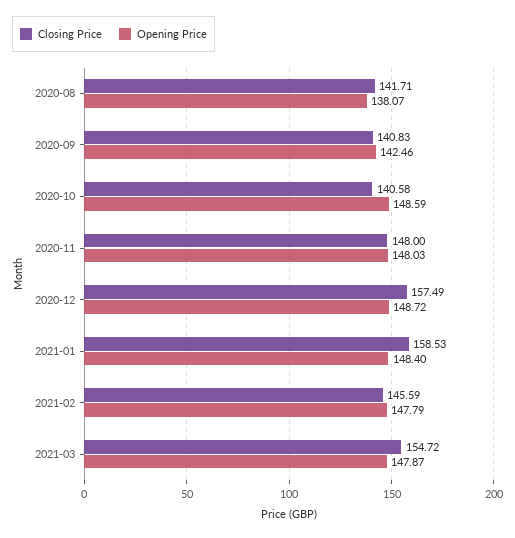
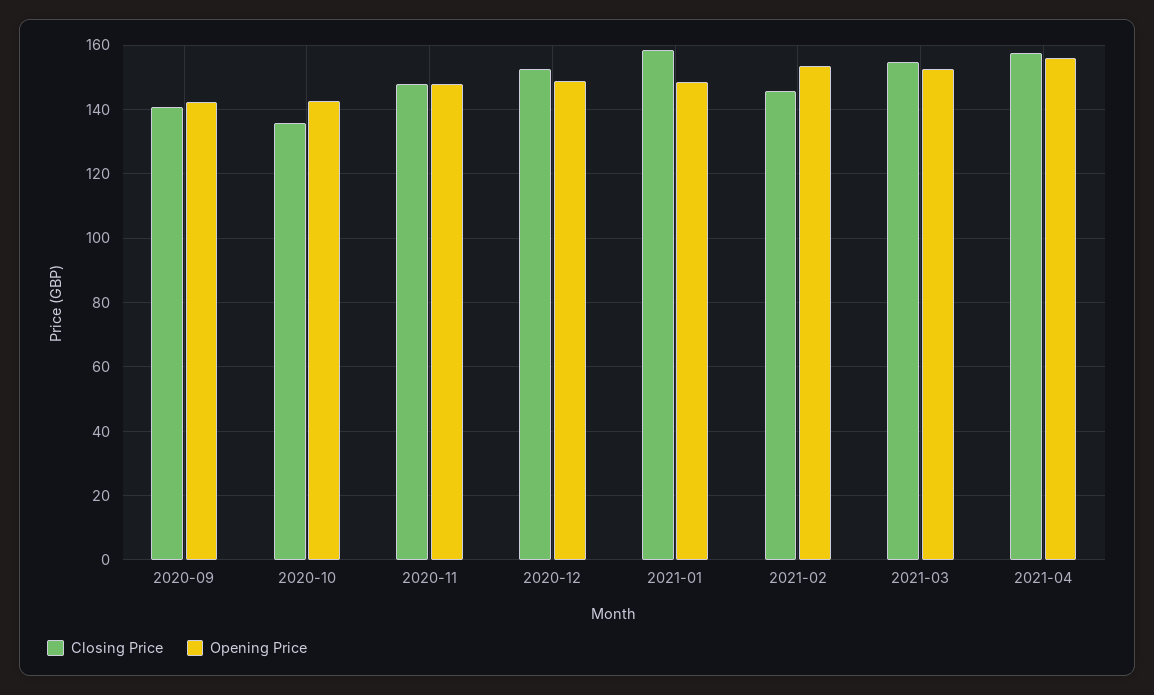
Closing Price, 2020-08: 141.71 -> none
Opening Price, 2020-08: 138.07 -> none
Closing Price, 2020-10: 140.58 -> 136
Opening Price, 2020-10: 148.59 -> 142
Closing Price, 2020-12: 157.49 -> 152
Opening Price, 2021-02: 147.79 -> 154
Opening Price, 2021-03: 147.87 -> 152
Closing Price, 2021-04: none -> 158
Opening Price, 2021-04: none -> 156

